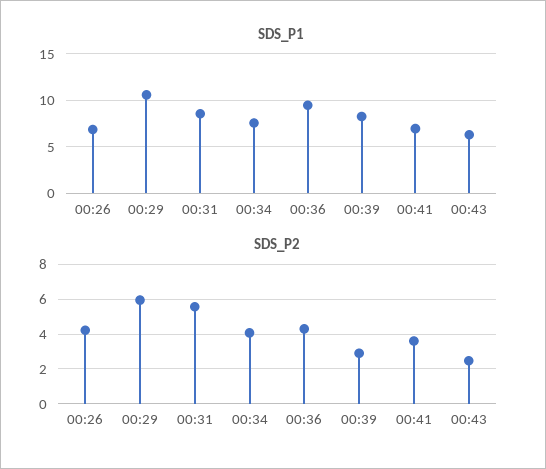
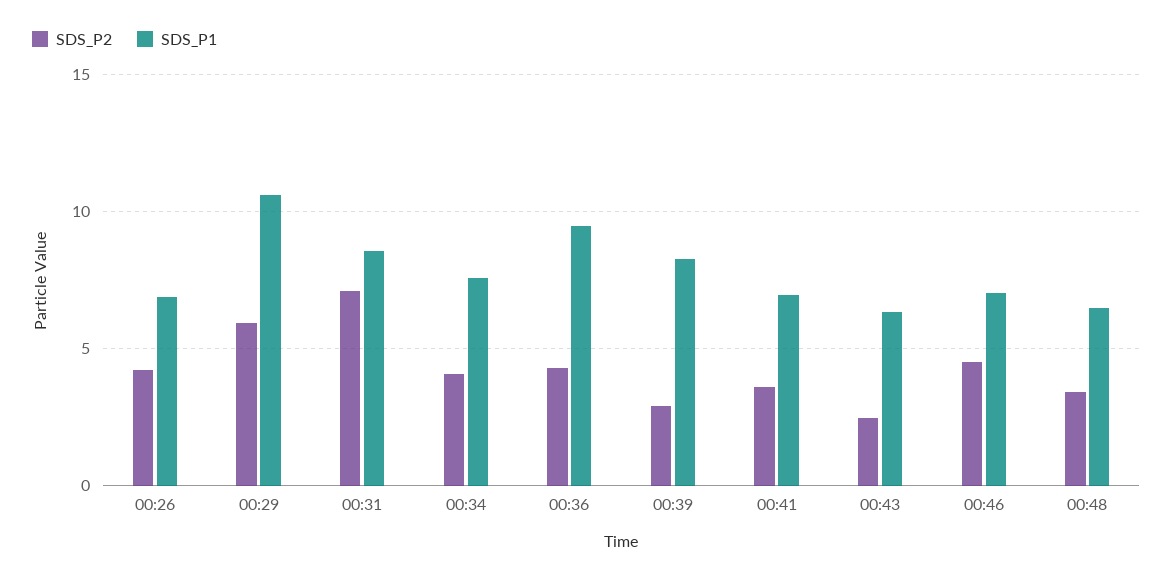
SDS_P2, 00:31: 5.5 -> 7
SDS_P2, 00:46: none -> 4.5
SDS_P1, 00:46: none -> 7
SDS_P2, 00:48: none -> 3.5
SDS_P1, 00:48: none -> 6.5

